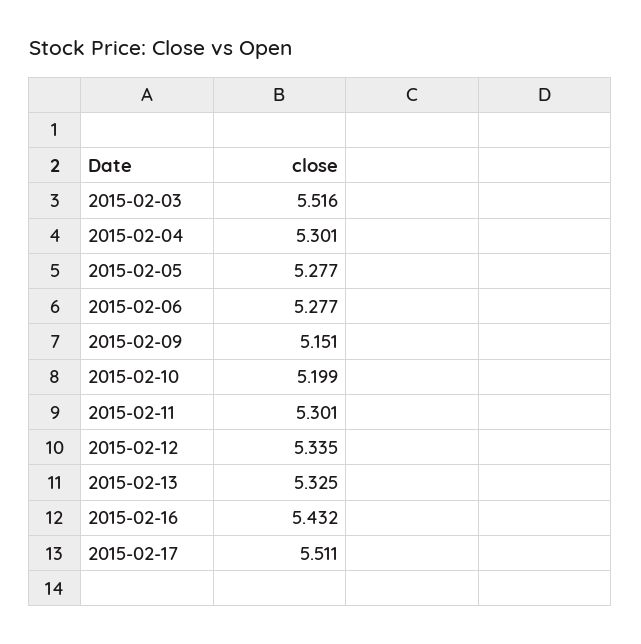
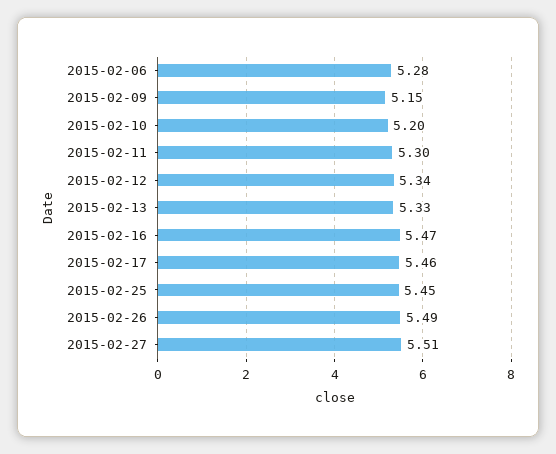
2015-02-03: 5.516 -> none
2015-02-04: 5.301 -> none
2015-02-05: 5.277 -> none
2015-02-16: 5.432 -> 5.47
2015-02-17: 5.511 -> 5.46
2015-02-25: none -> 5.45
2015-02-26: none -> 5.49
2015-02-27: none -> 5.51

